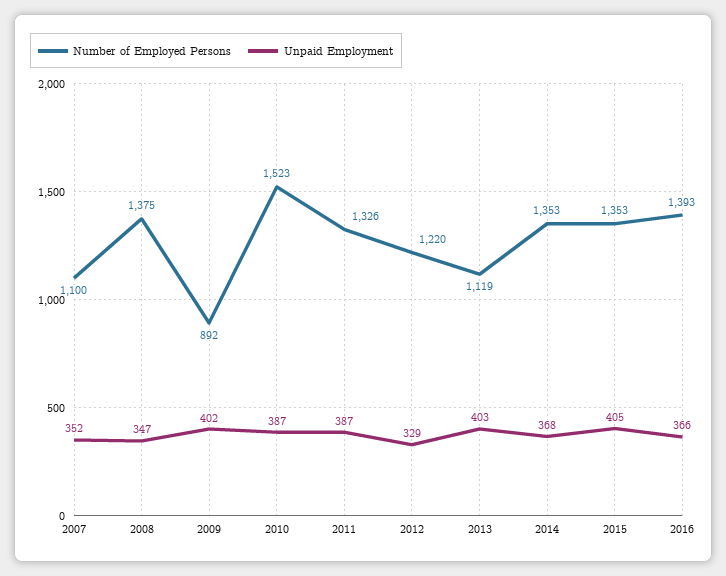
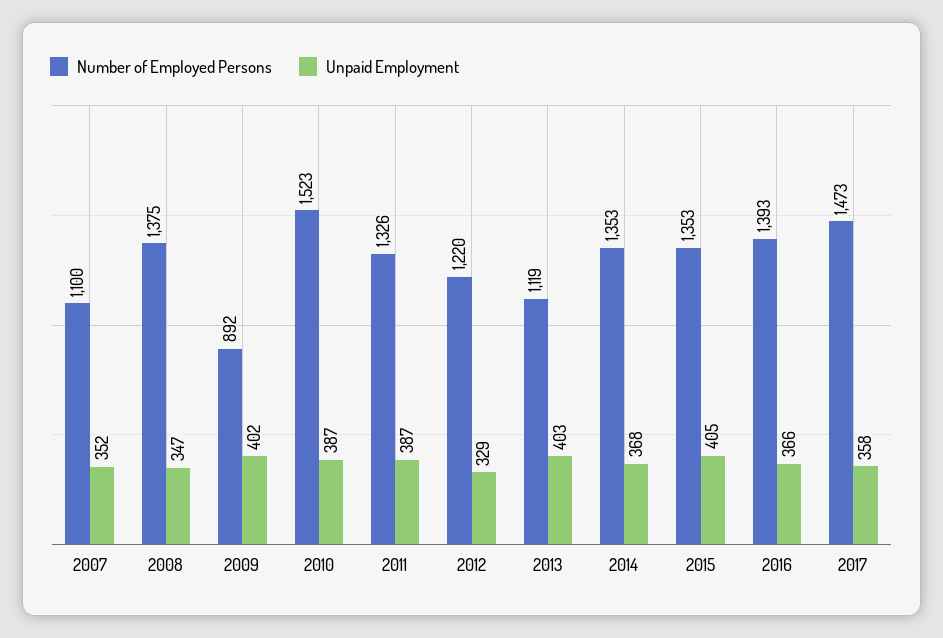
Number of Employed Persons, 2017: none -> 1473
Unpaid Employment, 2017: none -> 358

